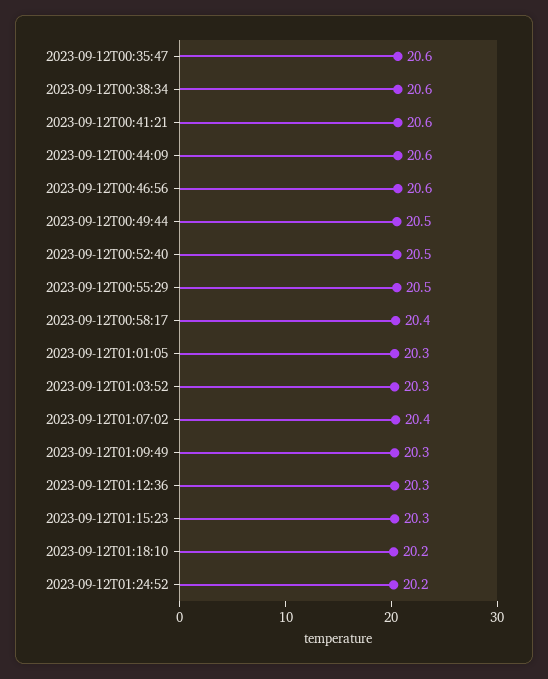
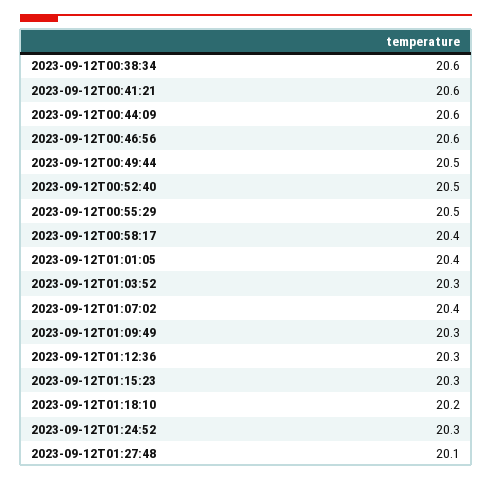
2023-09-12T00:35:47: 20.6 -> none
2023-09-12T01:01:05: 20.3 -> 20.4
2023-09-12T01:24:52: 20.2 -> 20.3
2023-09-12T01:27:48: none -> 20.1

